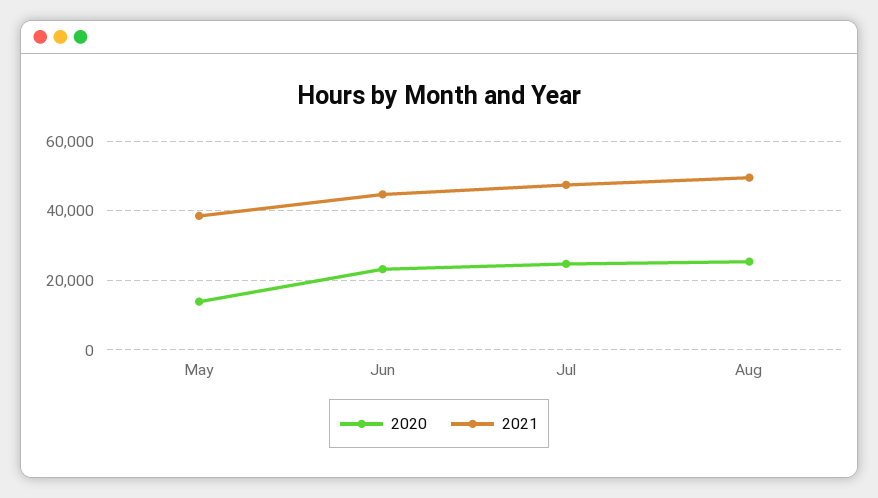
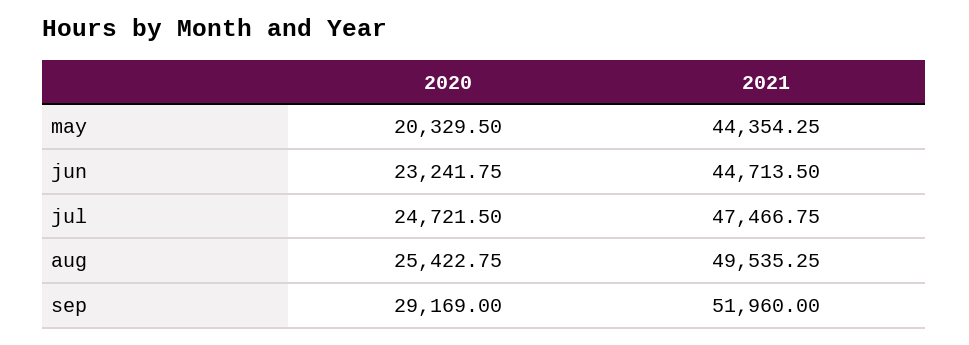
2020, May: 14000 -> 20329.5
2021, May: 38000 -> 44354.25
2020, sep: none -> 29169
2021, sep: none -> 51960

